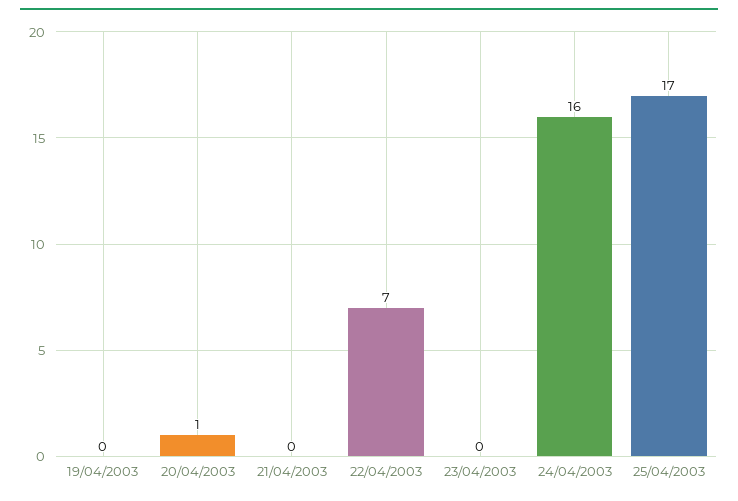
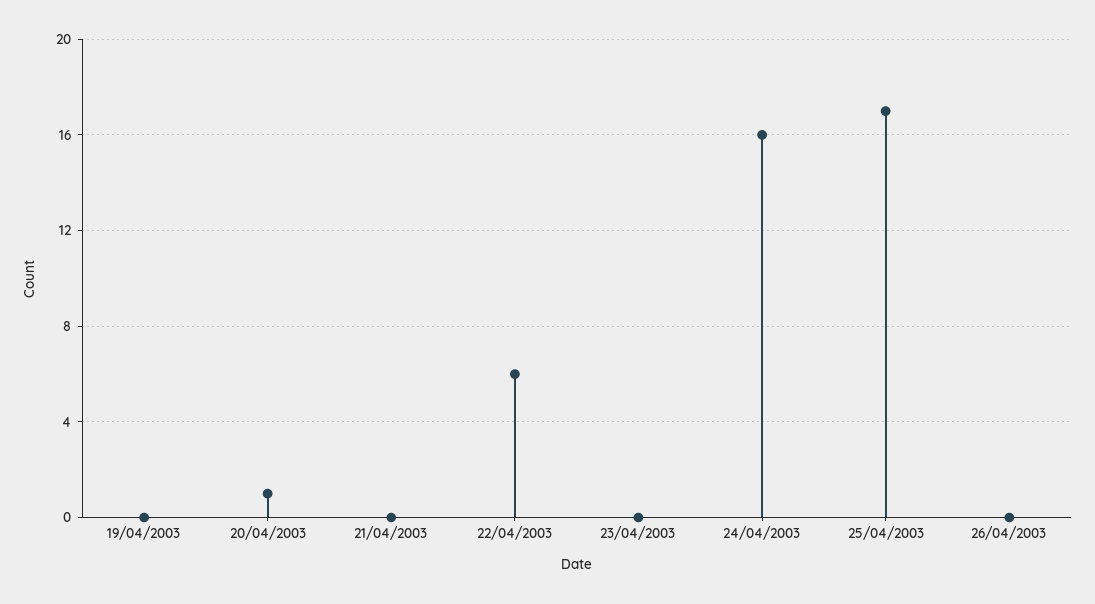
22/04/2003: 7 -> 6
26/04/2003: none -> 0

